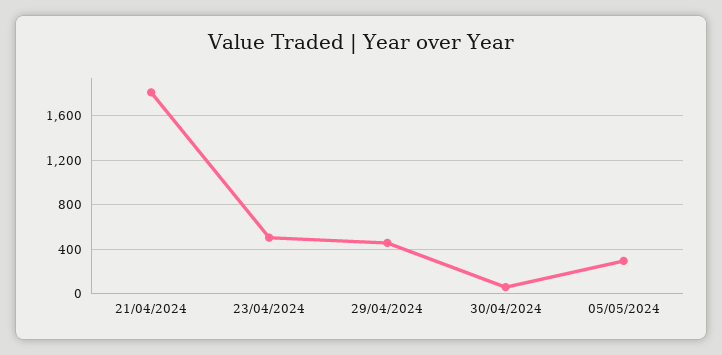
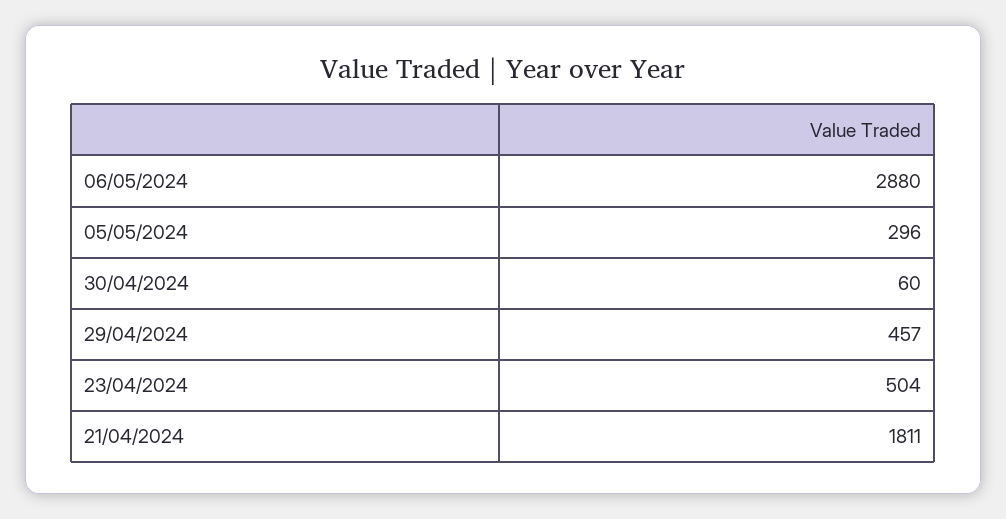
06/05/2024: none -> 2880

